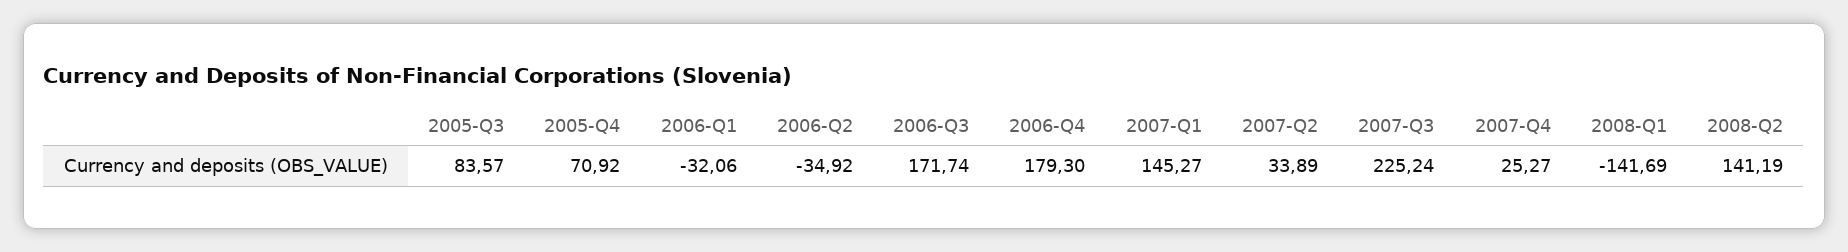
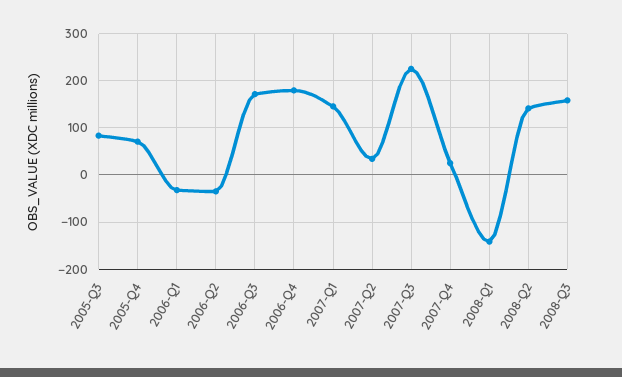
2008-Q3: none -> 160

